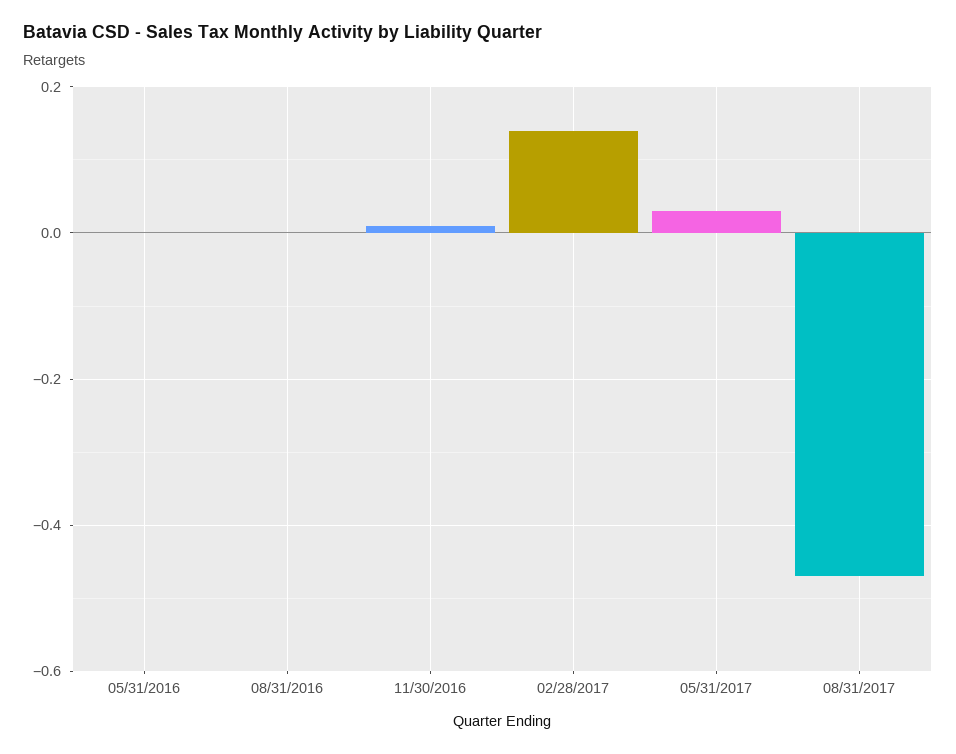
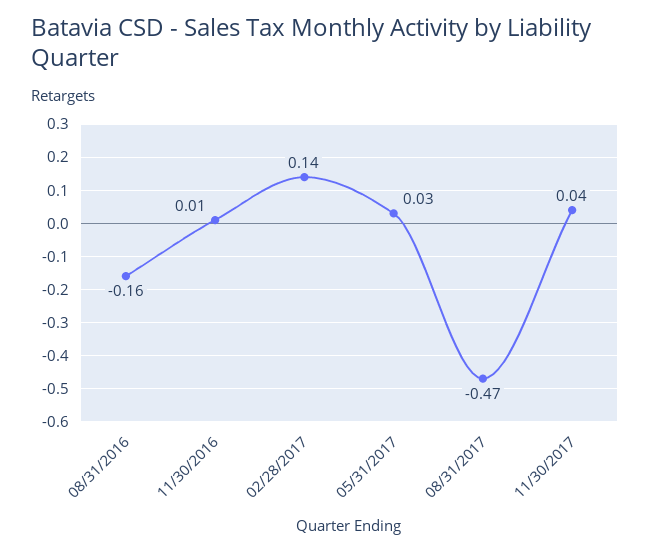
05/31/2016: 0 -> none
08/31/2016: 0 -> -0.16
11/30/2017: none -> 0.04

